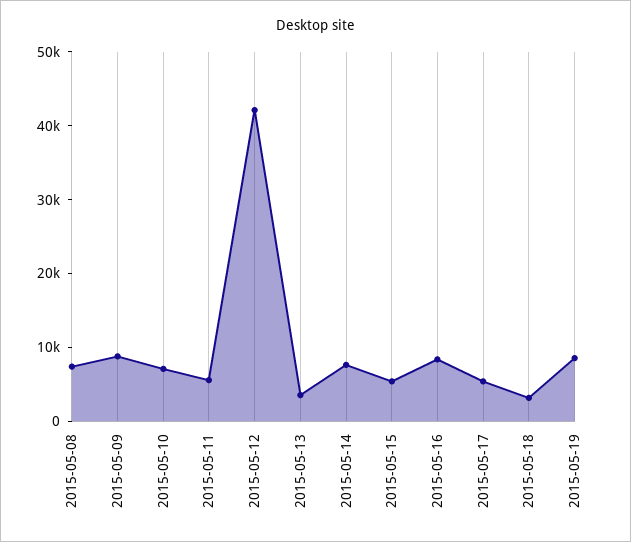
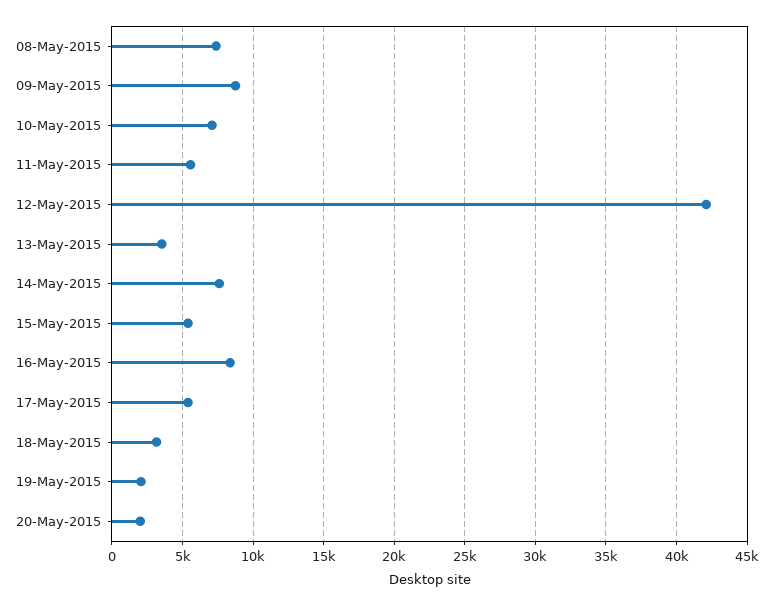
2015-05-19: 8000 -> 2000
20-May-2015: none -> 2000

